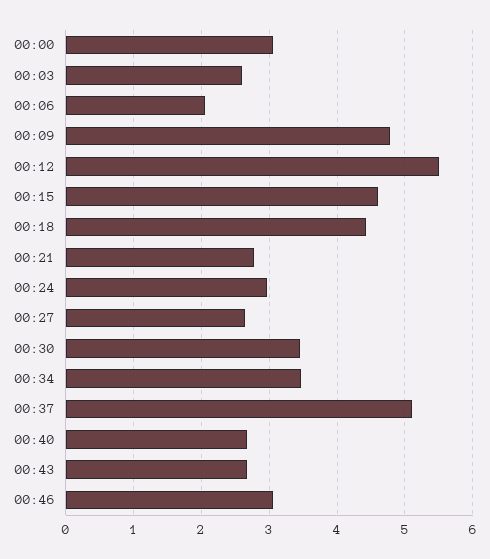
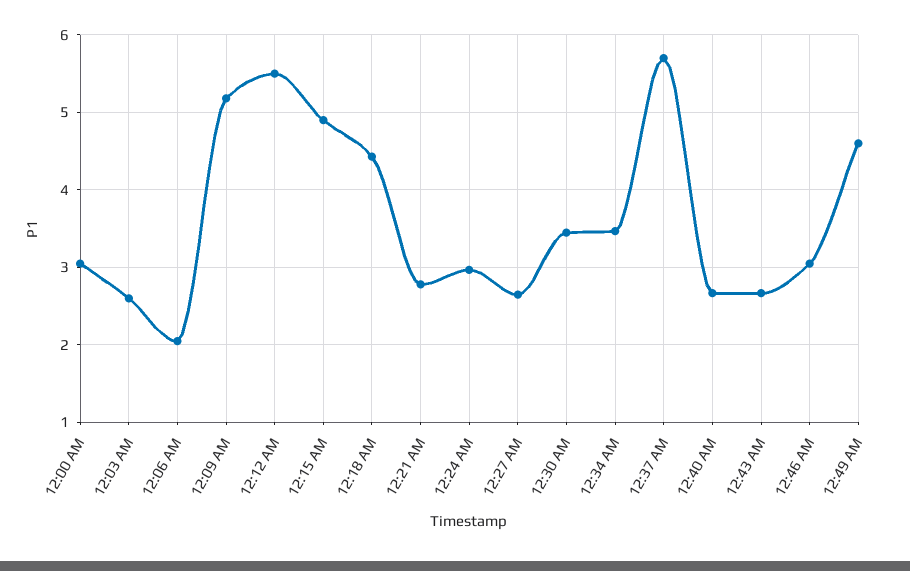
00:09: 4.8 -> 5.2
00:15: 4.6 -> 4.9
00:37: 5.1 -> 5.7
12:49 AM: none -> 4.6

